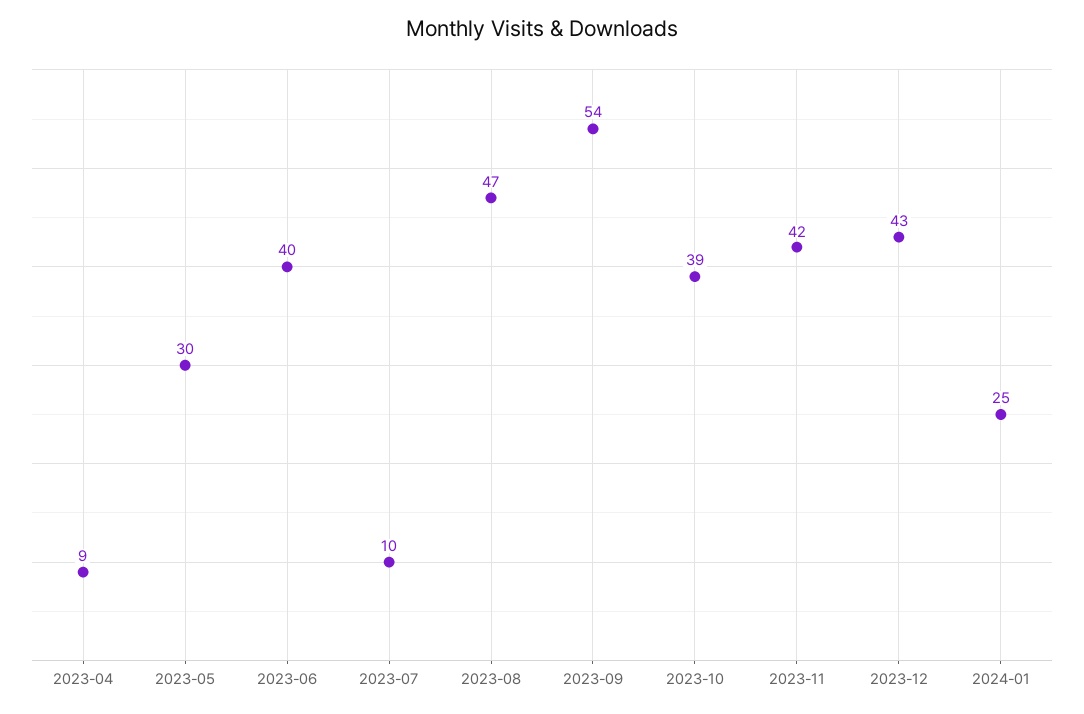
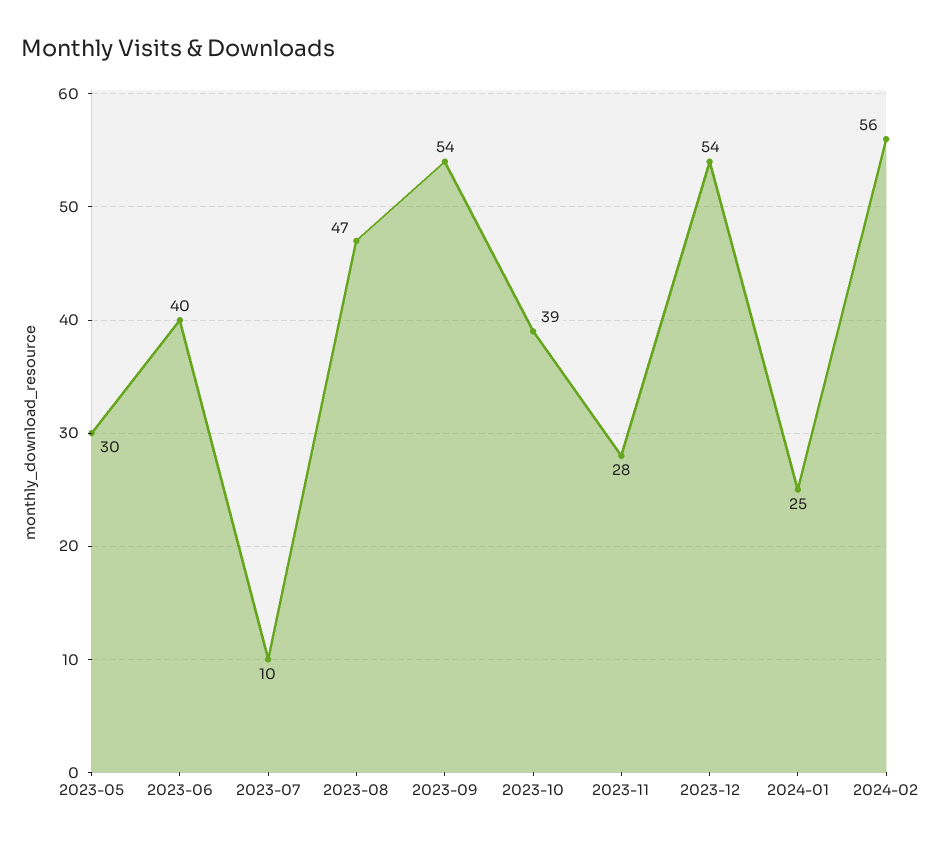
2023-04: 9 -> none
2023-11: 42 -> 28
2023-12: 43 -> 54
2024-02: none -> 56

